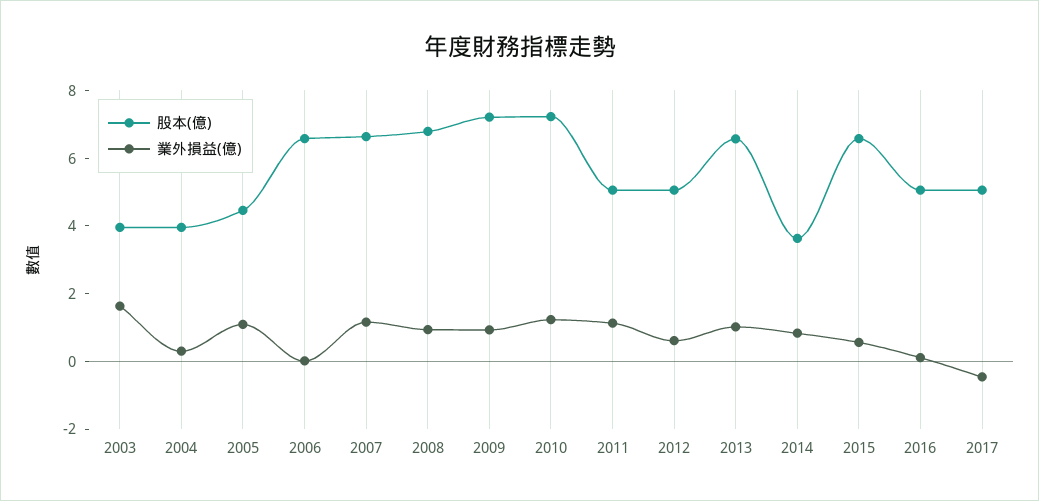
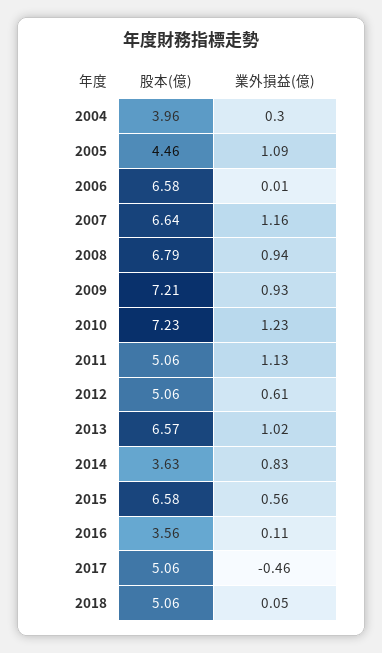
股本(億), 2003: 4 -> none
業外損益(億), 2003: 1.5 -> none
股本(億), 2016: 5 -> 3.56
股本(億), 2018: none -> 5.06
業外損益(億), 2018: none -> 0.05

